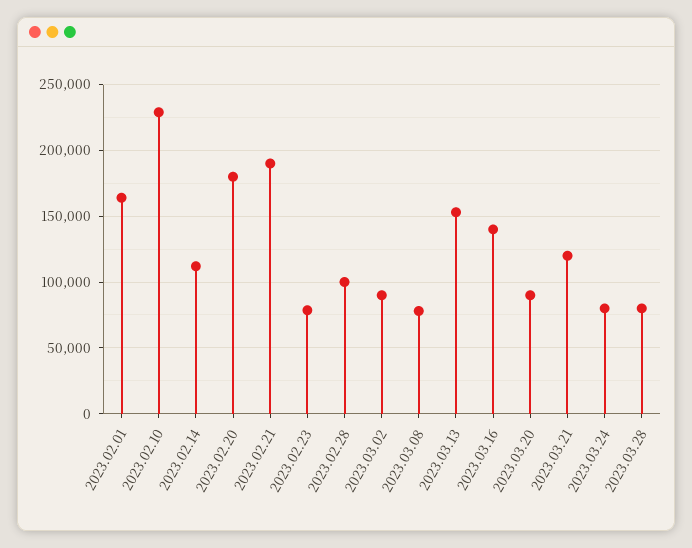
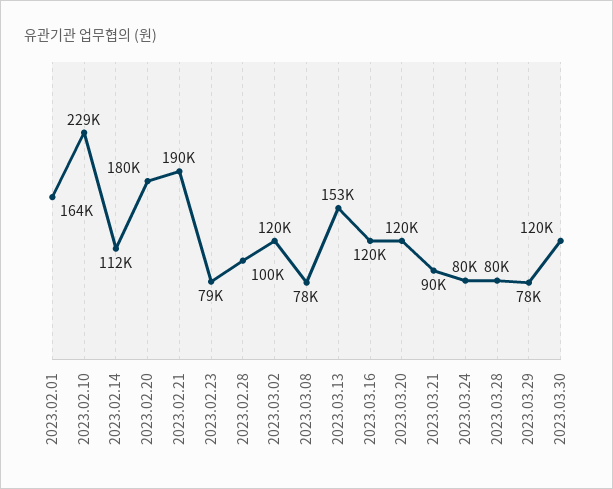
2023.03.02: 90000 -> 120000
2023.03.16: 140000 -> 120000
2023.03.20: 90000 -> 120000
2023.03.21: 120000 -> 90000
2023.03.29: none -> 78000
2023.03.30: none -> 120000

